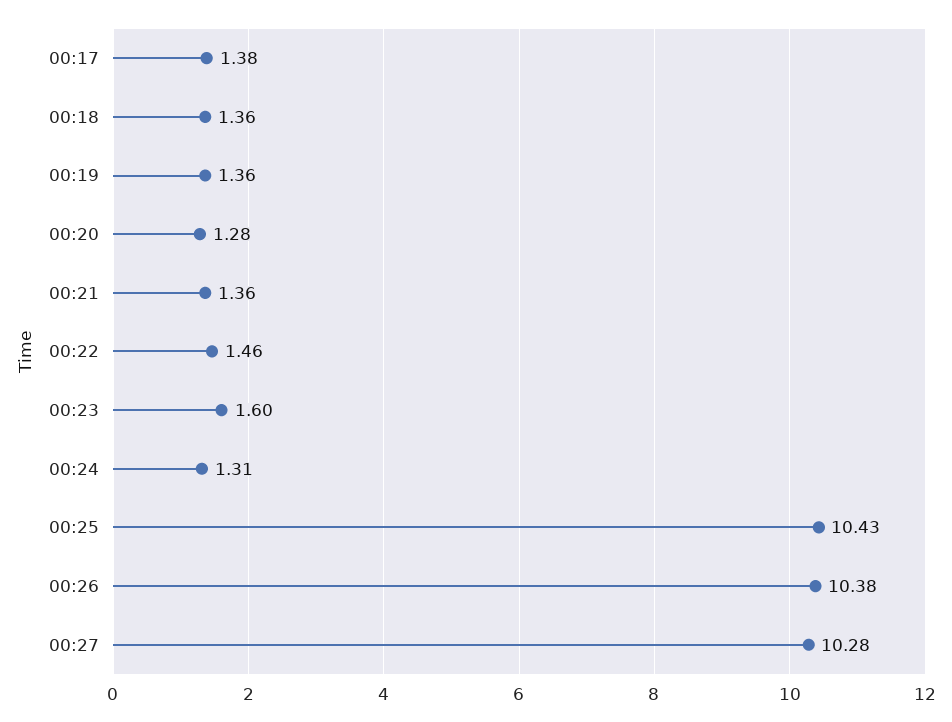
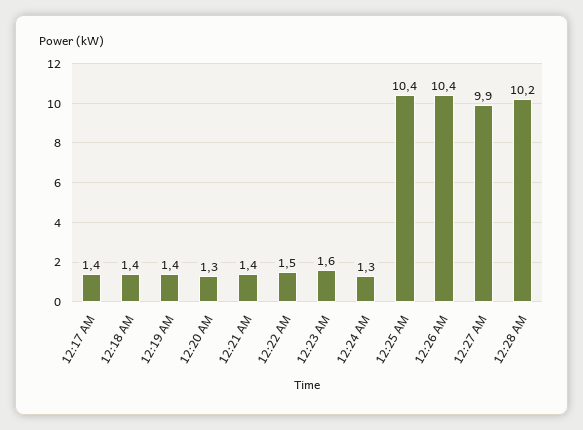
00:27: 10.28 -> 9.9
12:28 AM: none -> 10.2

